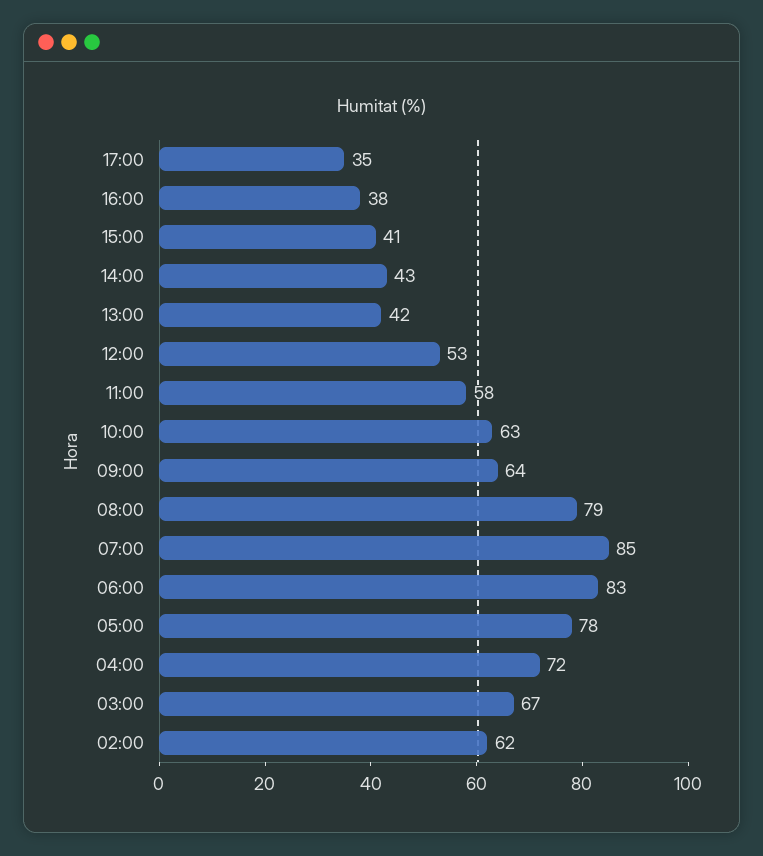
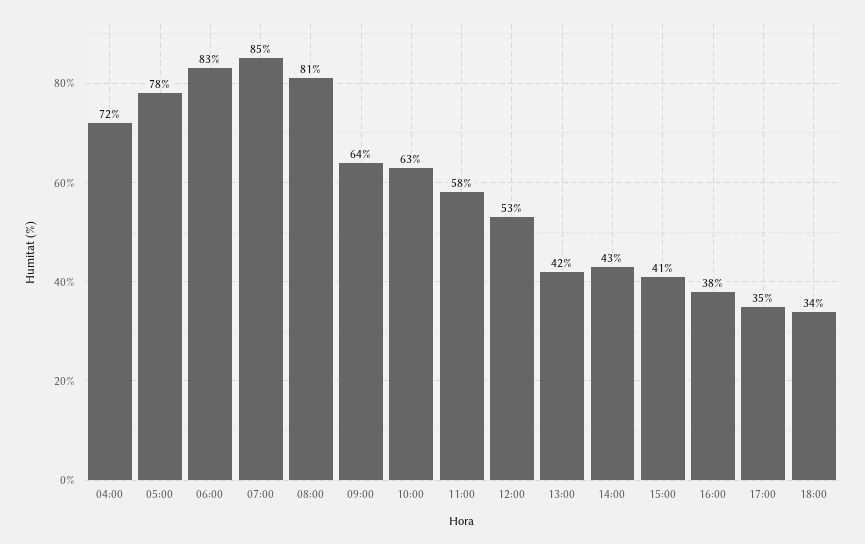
08:00: 79 -> 81
03:00: 67 -> none
02:00: 62 -> none
18:00: none -> 34

